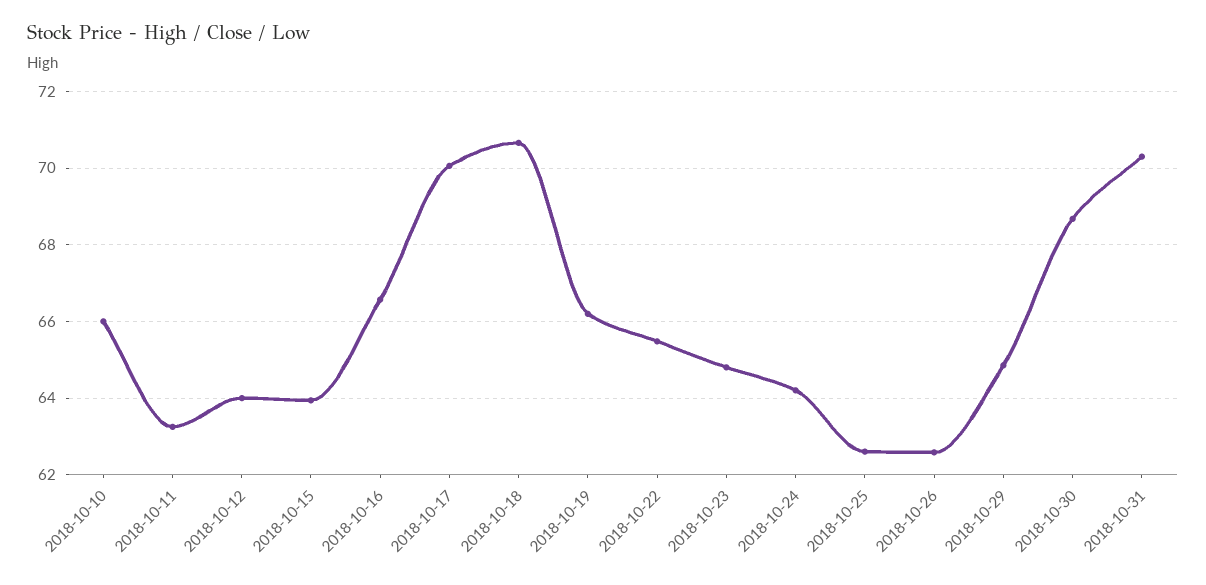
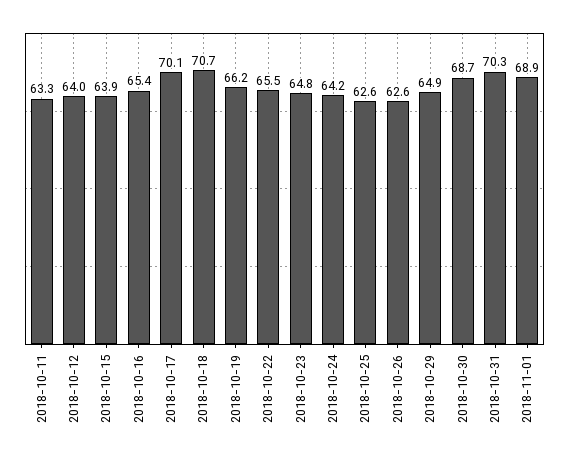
2018-10-10: 66 -> none
2018-10-16: 66.6 -> 65.4
2018-11-01: none -> 68.9

